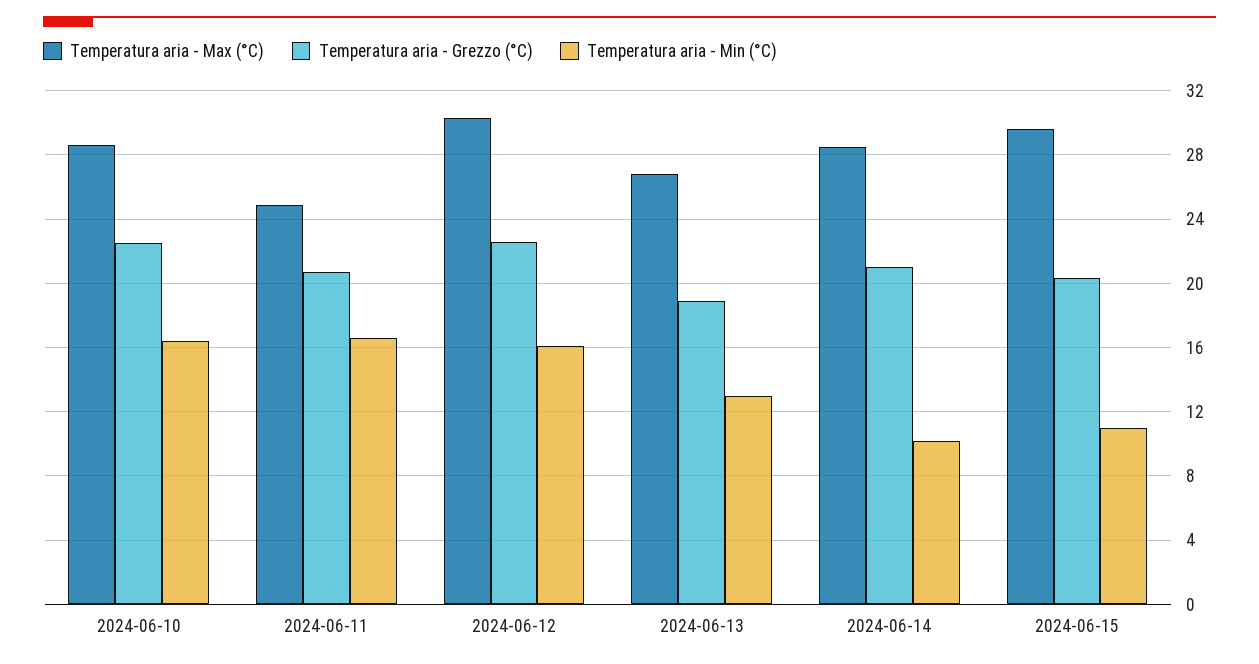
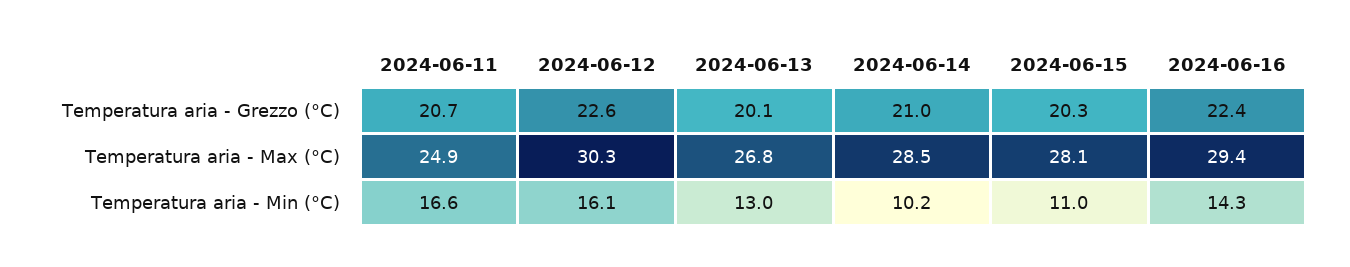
Temperatura aria - Max (°C), 2024-06-10: 28.5 -> none
Temperatura aria - Grezzo (°C), 2024-06-10: 22.5 -> none
Temperatura aria - Min (°C), 2024-06-10: 16.5 -> none
Temperatura aria - Grezzo (°C), 2024-06-13: 19 -> 20.1
Temperatura aria - Max (°C), 2024-06-15: 29.5 -> 28.1
Temperatura aria - Grezzo (°C), 2024-06-16: none -> 22.4
Temperatura aria - Max (°C), 2024-06-16: none -> 29.4
Temperatura aria - Min (°C), 2024-06-16: none -> 14.3

